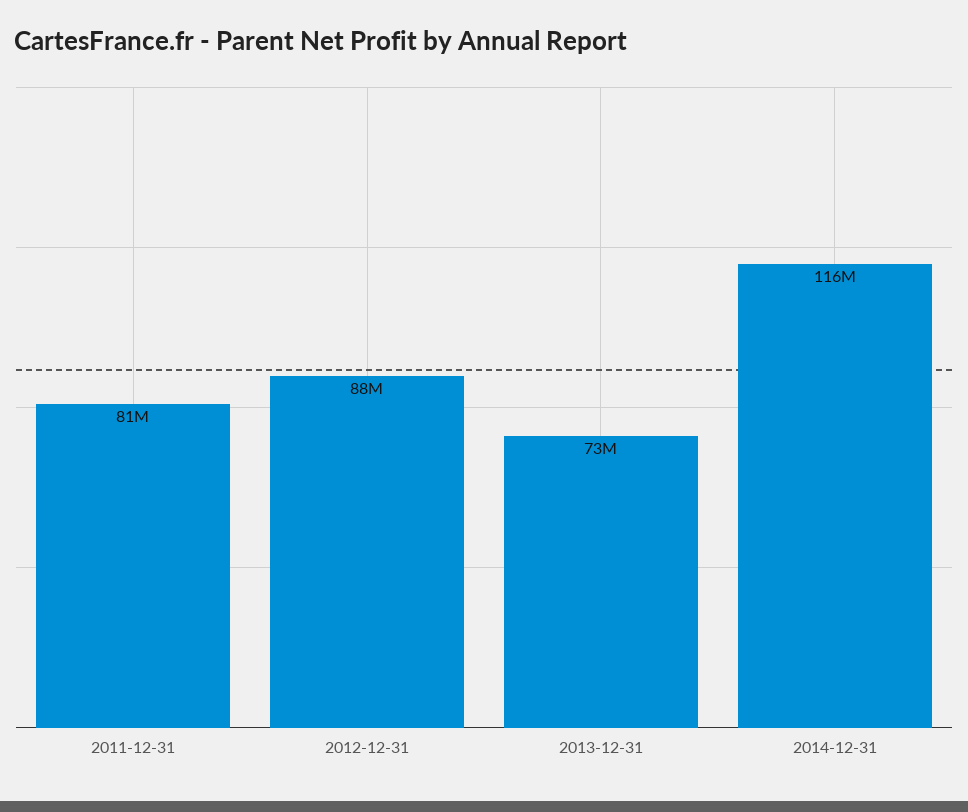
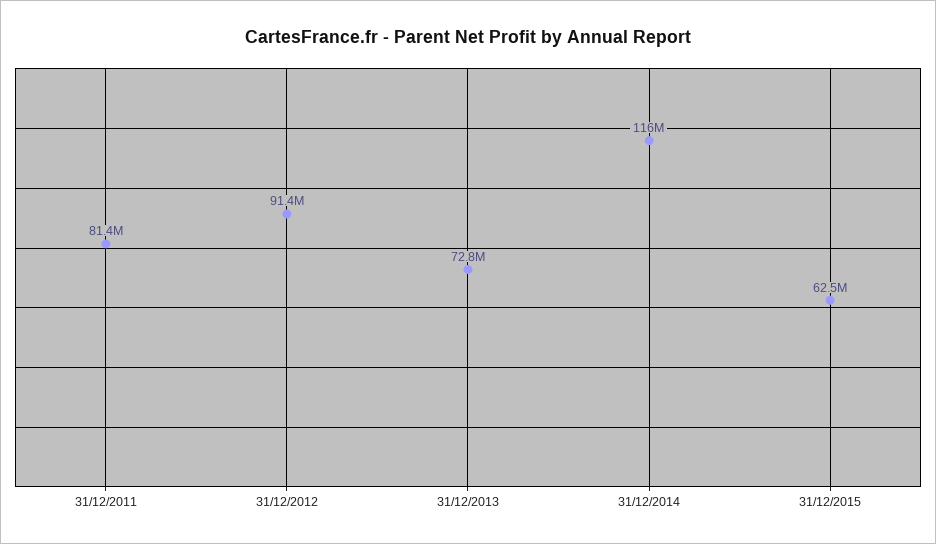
2012-12-31: 88000000 -> 91400000
31/12/2015: none -> 62500000

